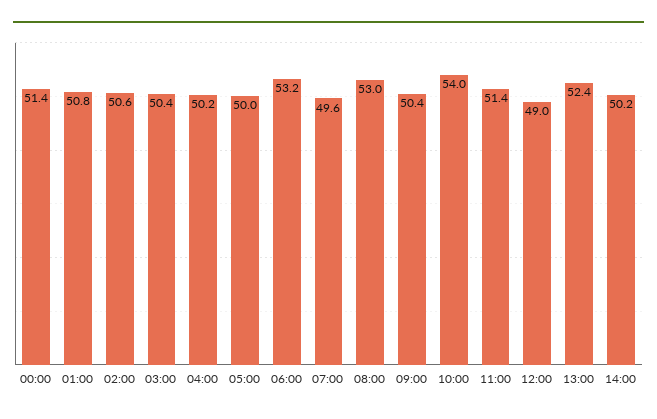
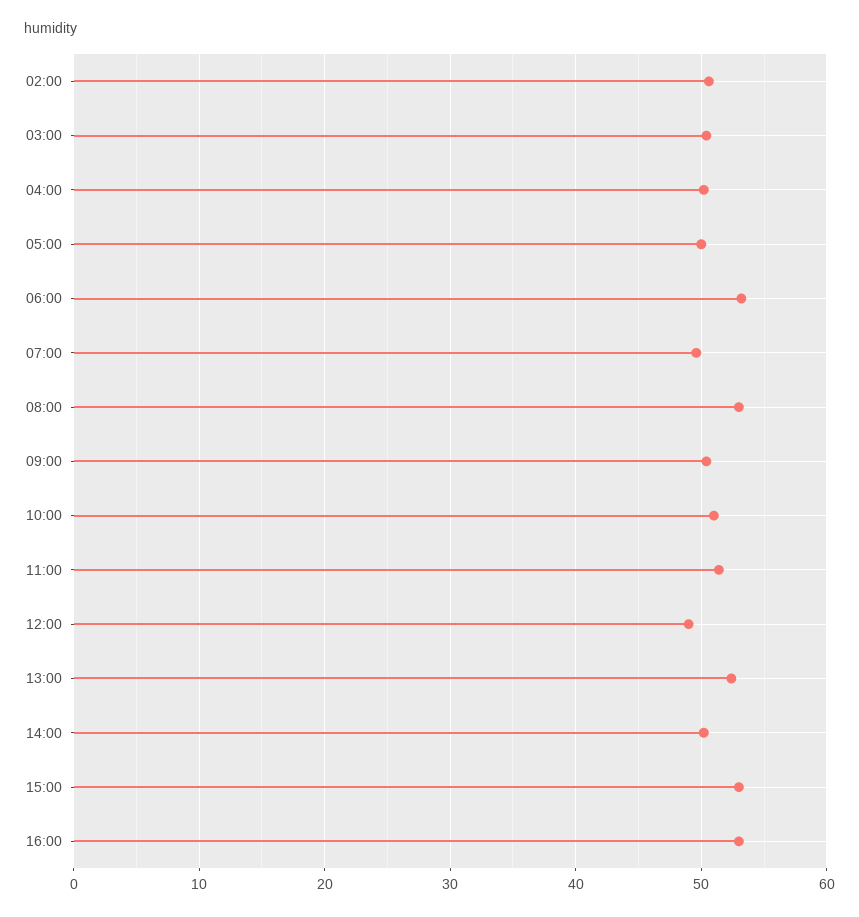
00:00: 51.4 -> none
01:00: 50.8 -> none
10:00: 54 -> 51
15:00: none -> 53
16:00: none -> 53

